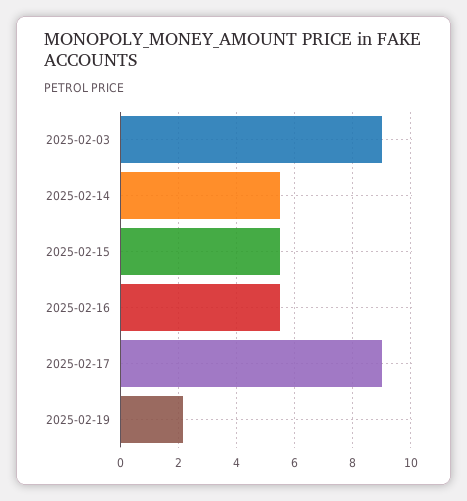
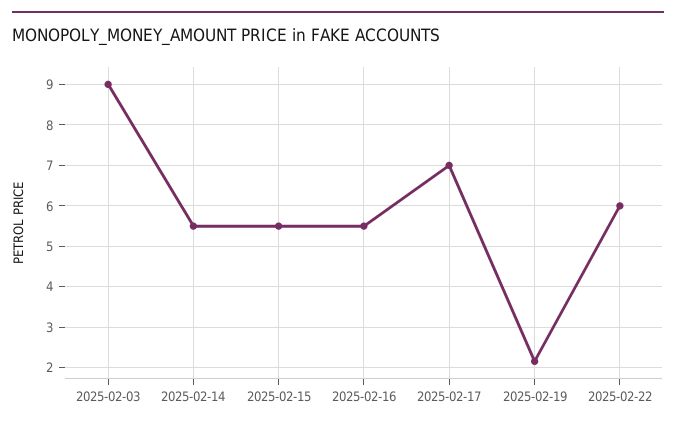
2025-02-17: 9 -> 7
2025-02-22: none -> 6

